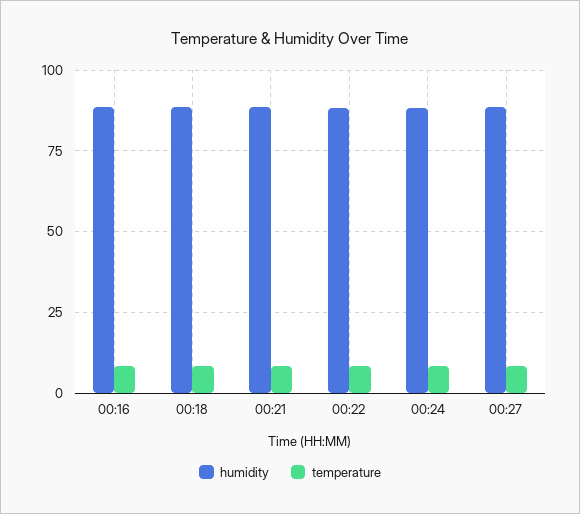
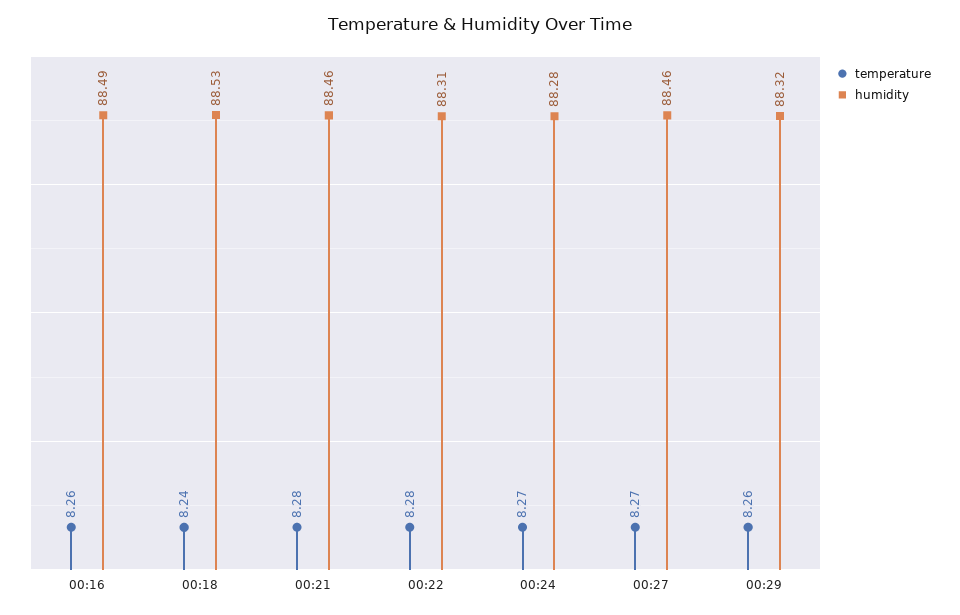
temperature, 00:29: none -> 8.26
humidity, 00:29: none -> 88.32

